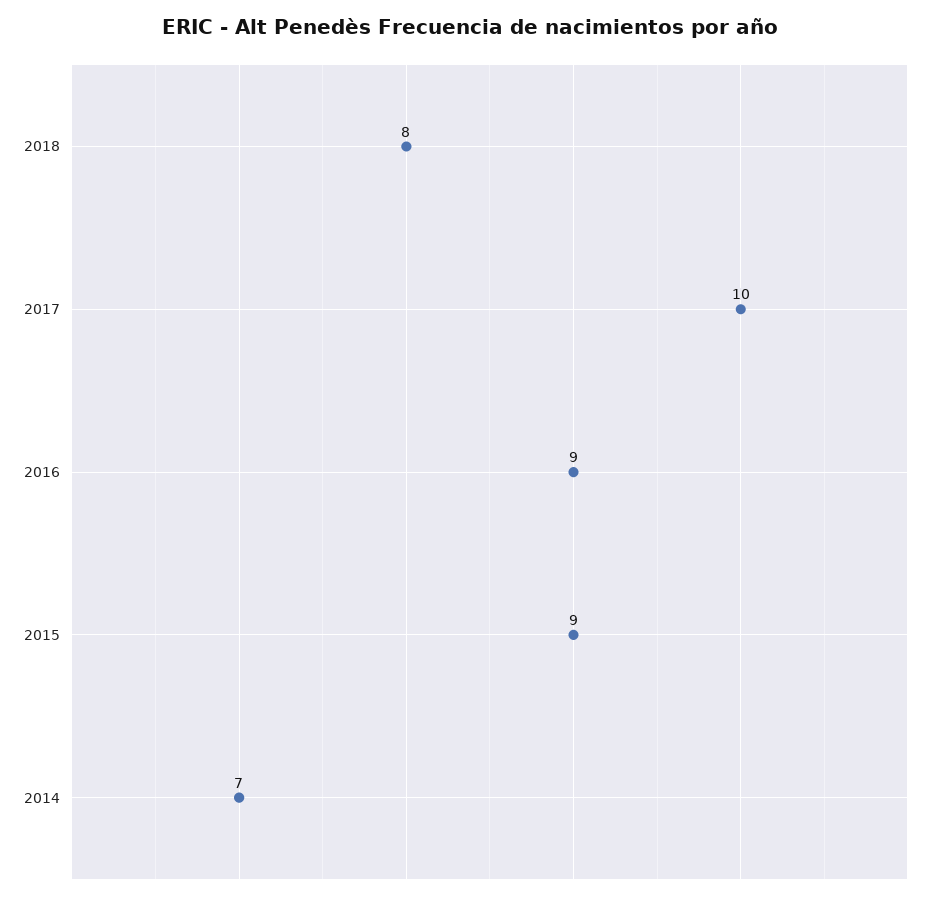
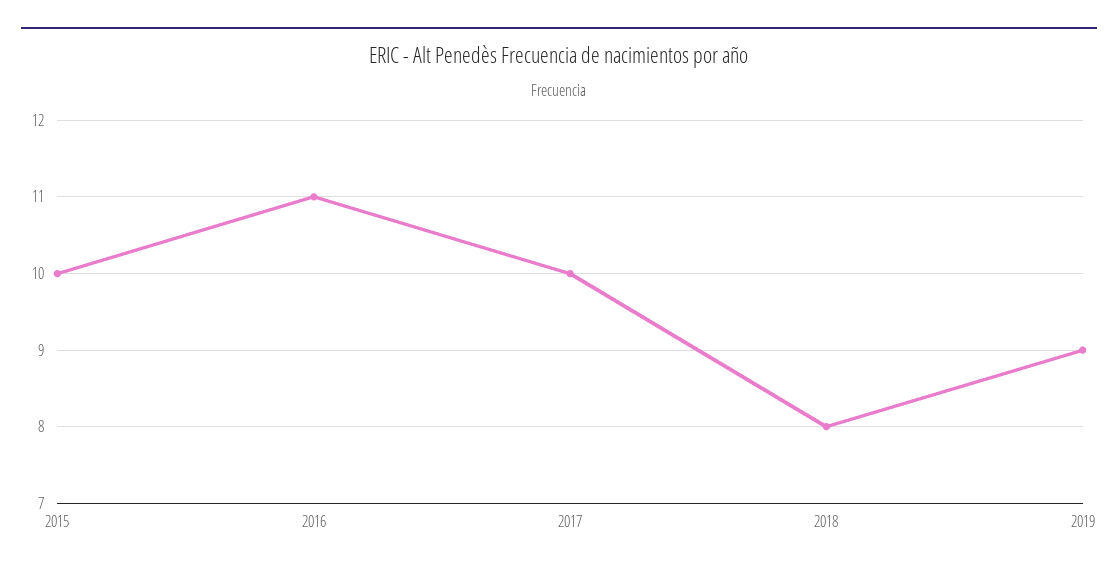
2016: 9 -> 11
2015: 9 -> 10
2014: 7 -> none
2019: none -> 9

